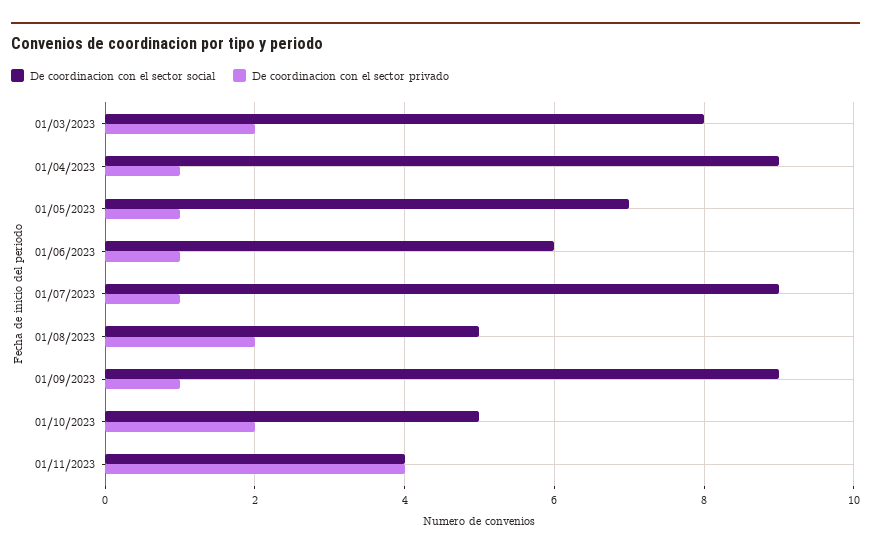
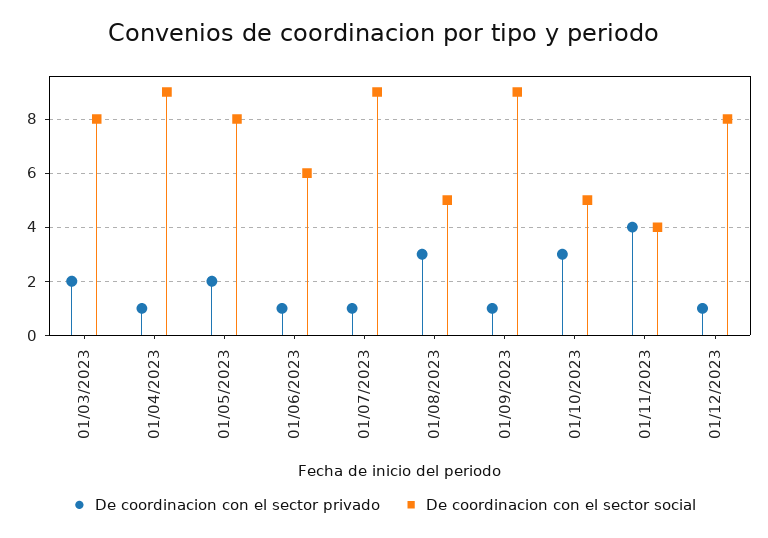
De coordinacion con el sector social, 01/05/2023: 7 -> 8
De coordinacion con el sector privado, 01/05/2023: 1 -> 2
De coordinacion con el sector privado, 01/08/2023: 2 -> 3
De coordinacion con el sector privado, 01/10/2023: 2 -> 3
De coordinacion con el sector privado, 01/12/2023: none -> 1
De coordinacion con el sector social, 01/12/2023: none -> 8

